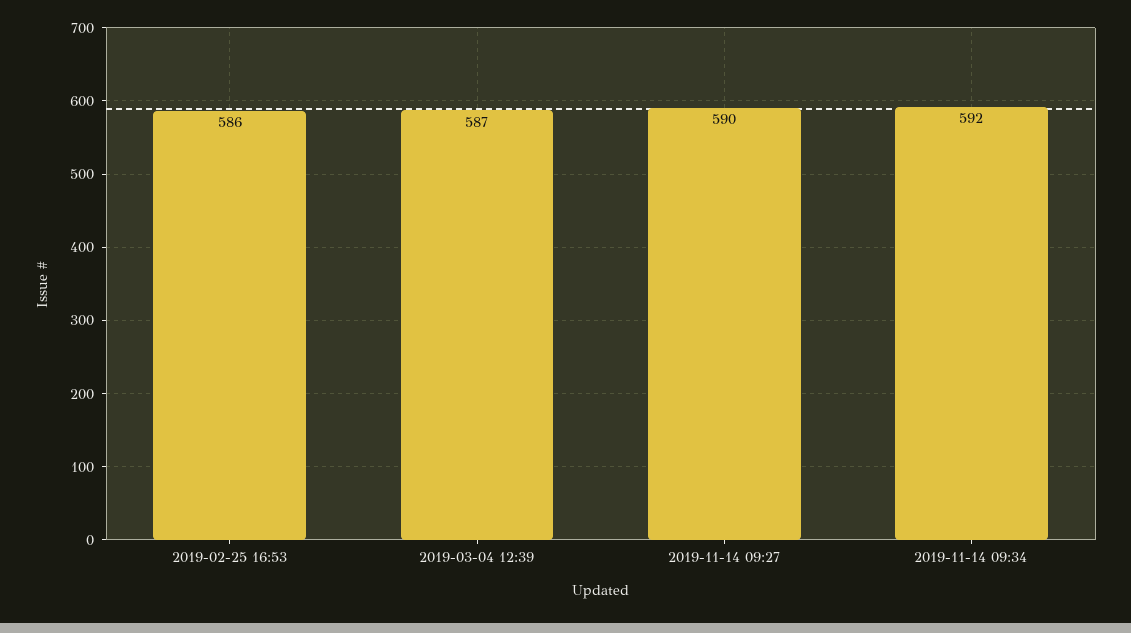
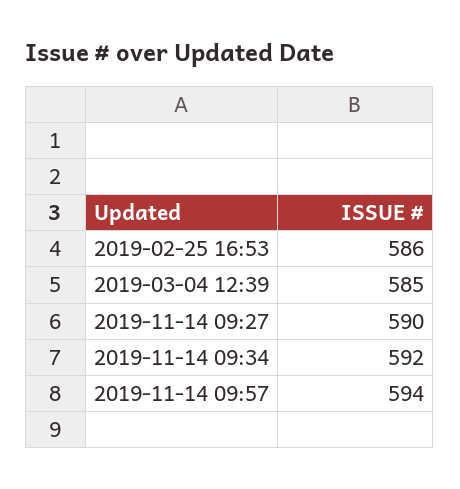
2019-03-04 12:39: 587 -> 585
2019-11-14 09:57: none -> 594

